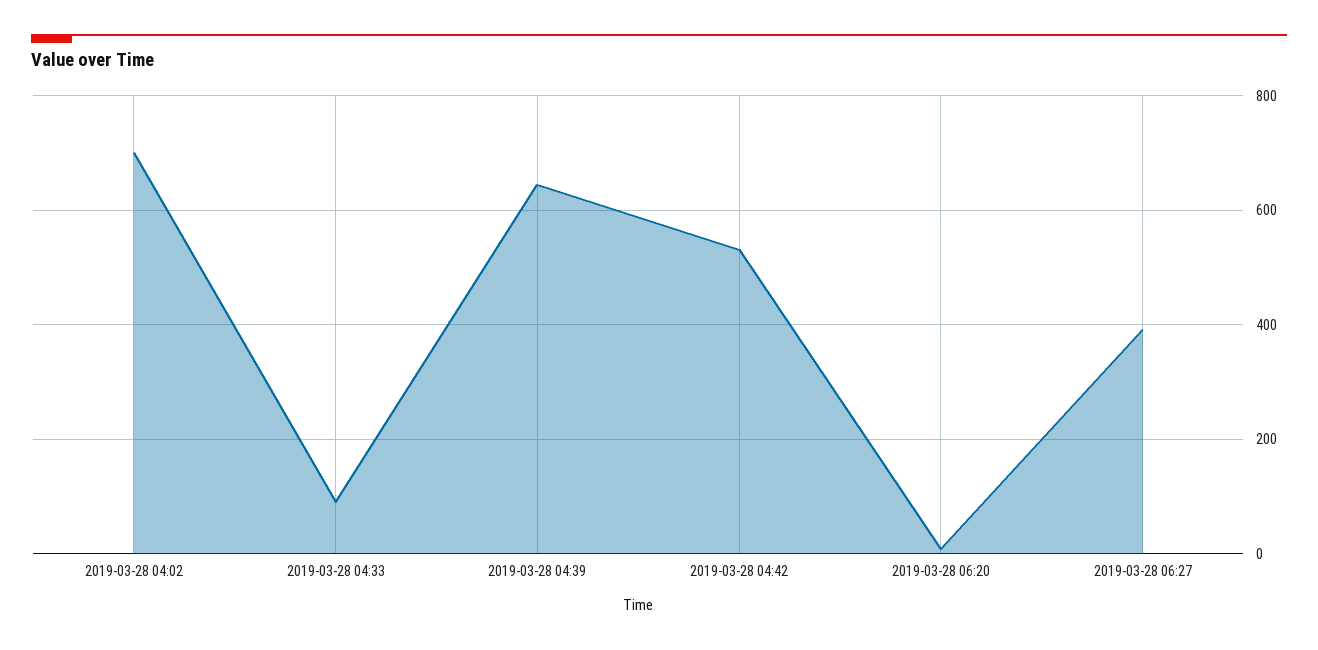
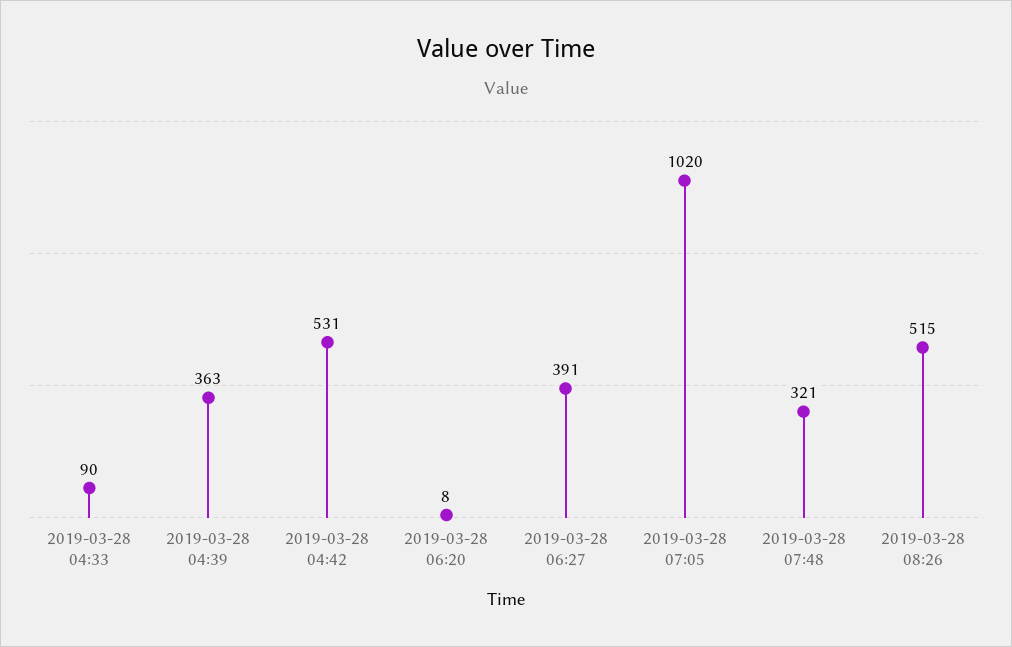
2019-03-28 04:02: 700 -> none
2019-03-28 04:39: 640 -> 363
2019-03-28 07:05: none -> 1020
2019-03-28 07:48: none -> 321
2019-03-28 08:26: none -> 515

